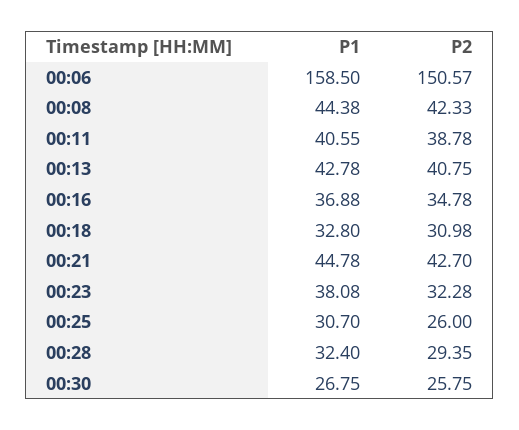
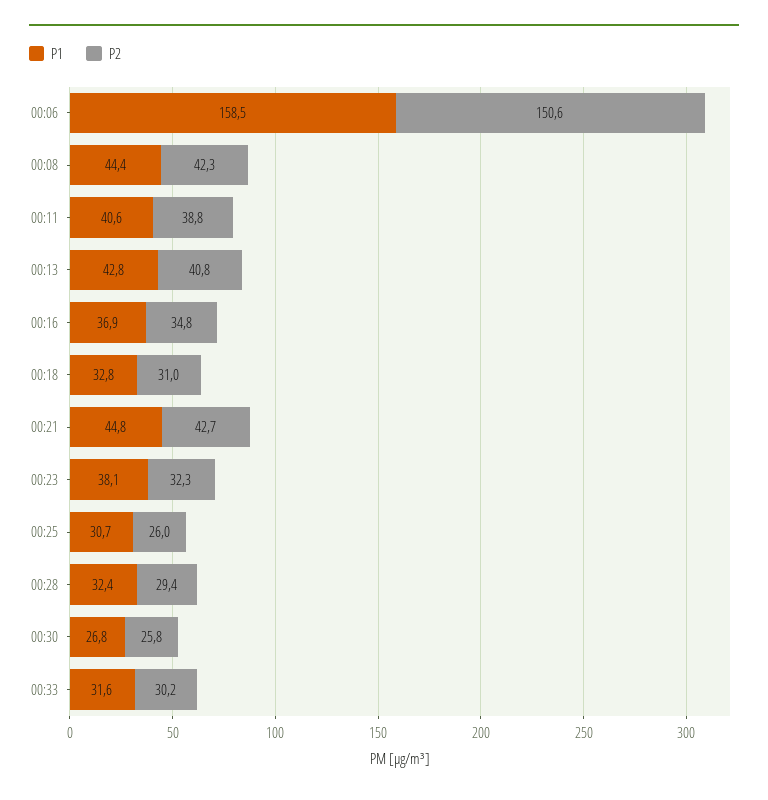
P1, 00:33: none -> 31.6
P2, 00:33: none -> 30.2

